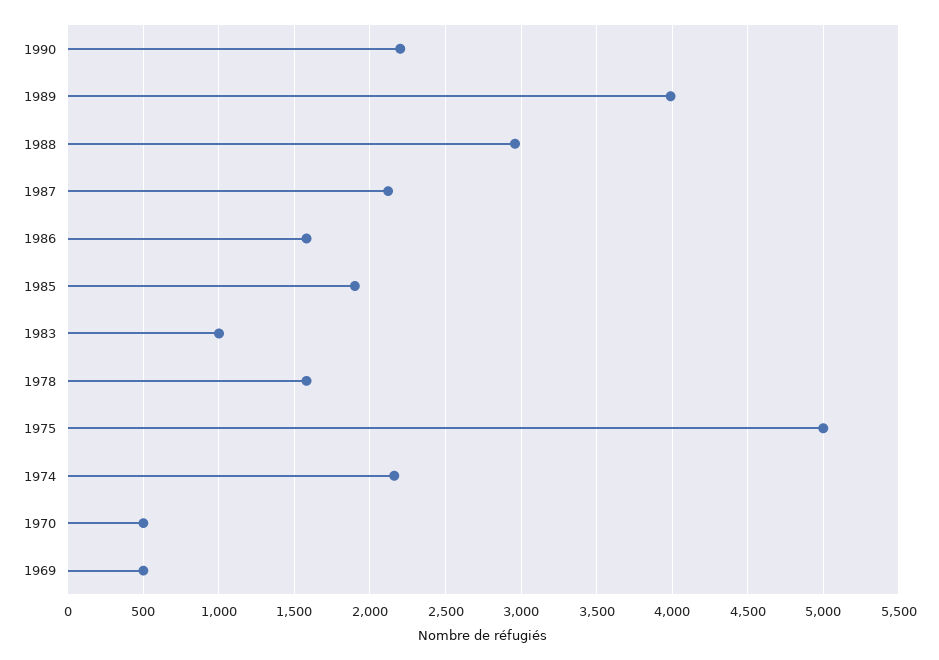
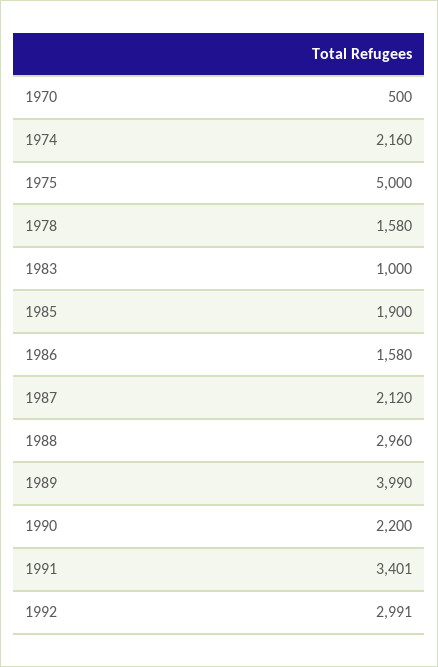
1969: 500 -> none
1991: none -> 3401
1992: none -> 2991

